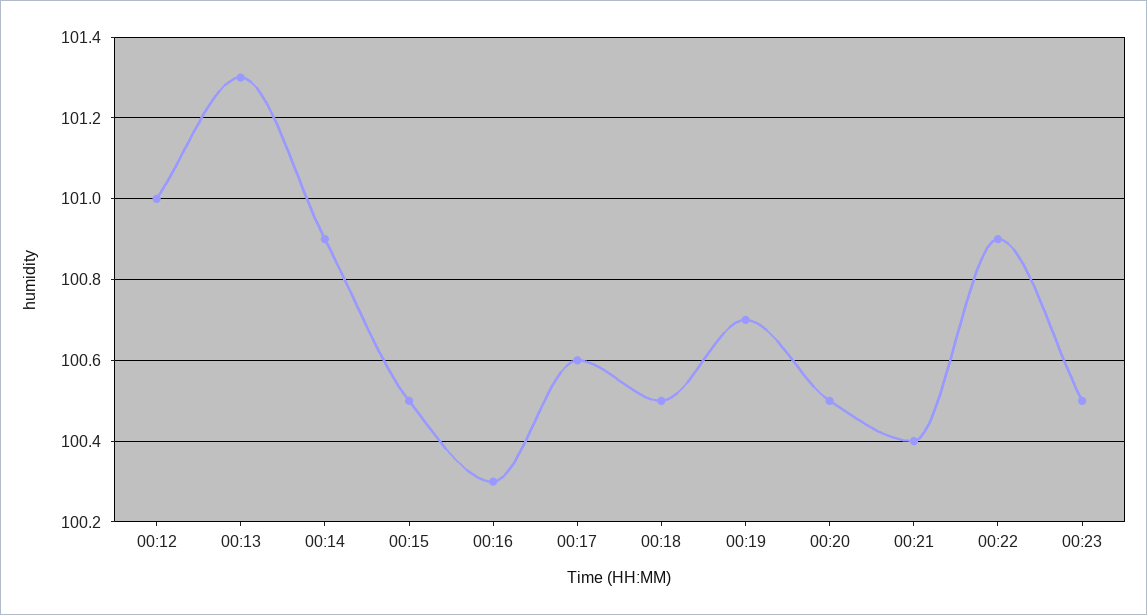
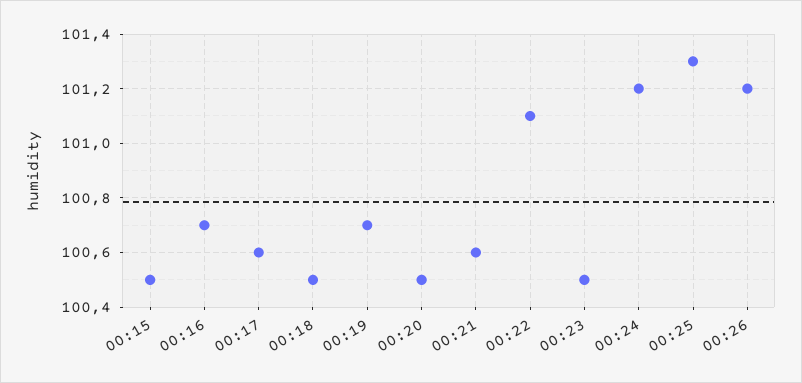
00:12: 101 -> none
00:13: 101.3 -> none
00:14: 100.9 -> none
00:16: 100.3 -> 100.7
00:21: 100.4 -> 100.6
00:22: 100.9 -> 101.1
00:24: none -> 101.2
00:25: none -> 101.3
00:26: none -> 101.2

